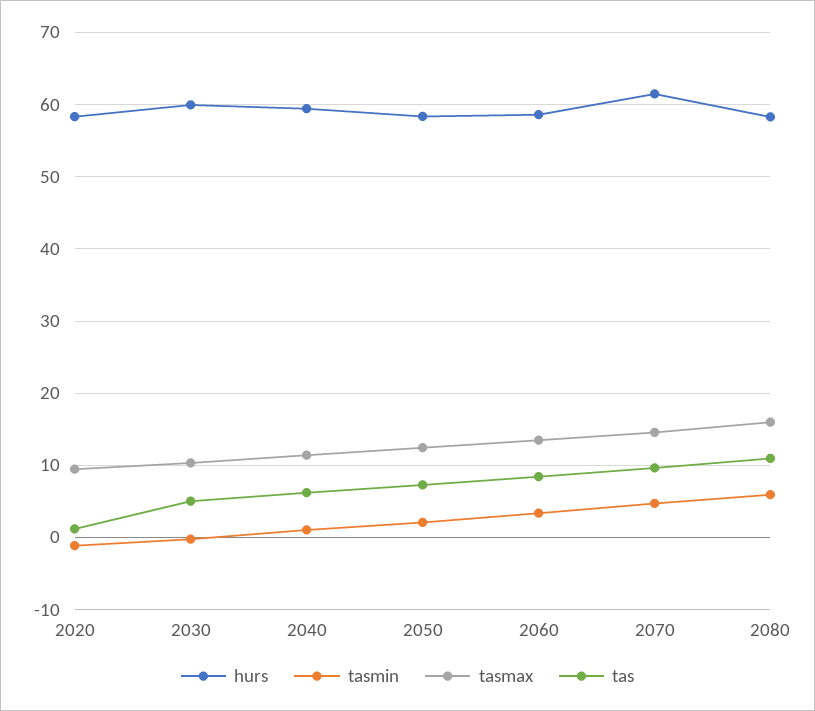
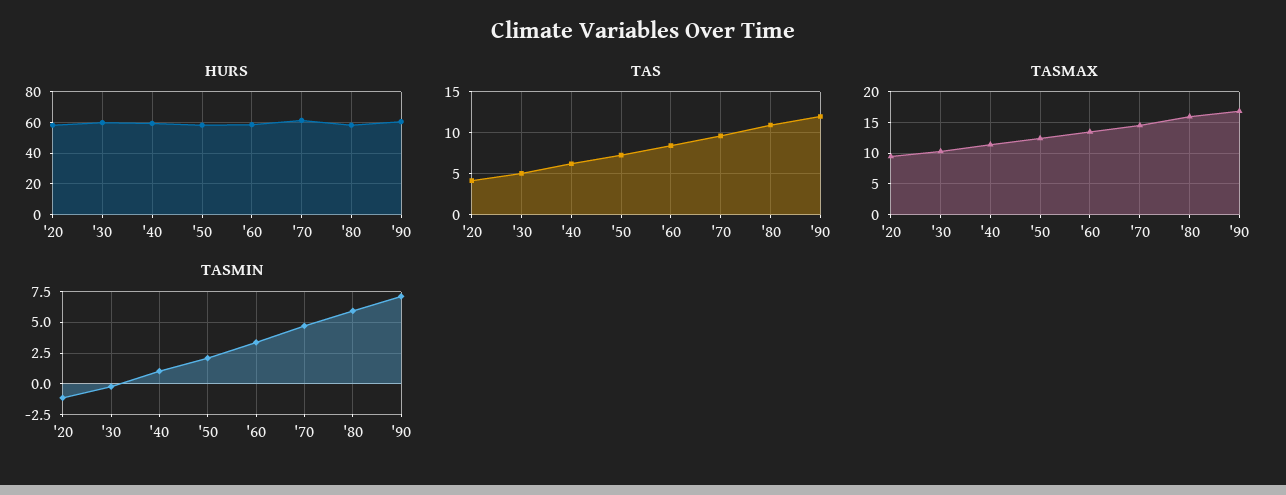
tas, 2020: 1 -> 4
hurs, '90: none -> 60
tas, '90: none -> 12
tasmax, '90: none -> 17
tasmin, '90: none -> 7

